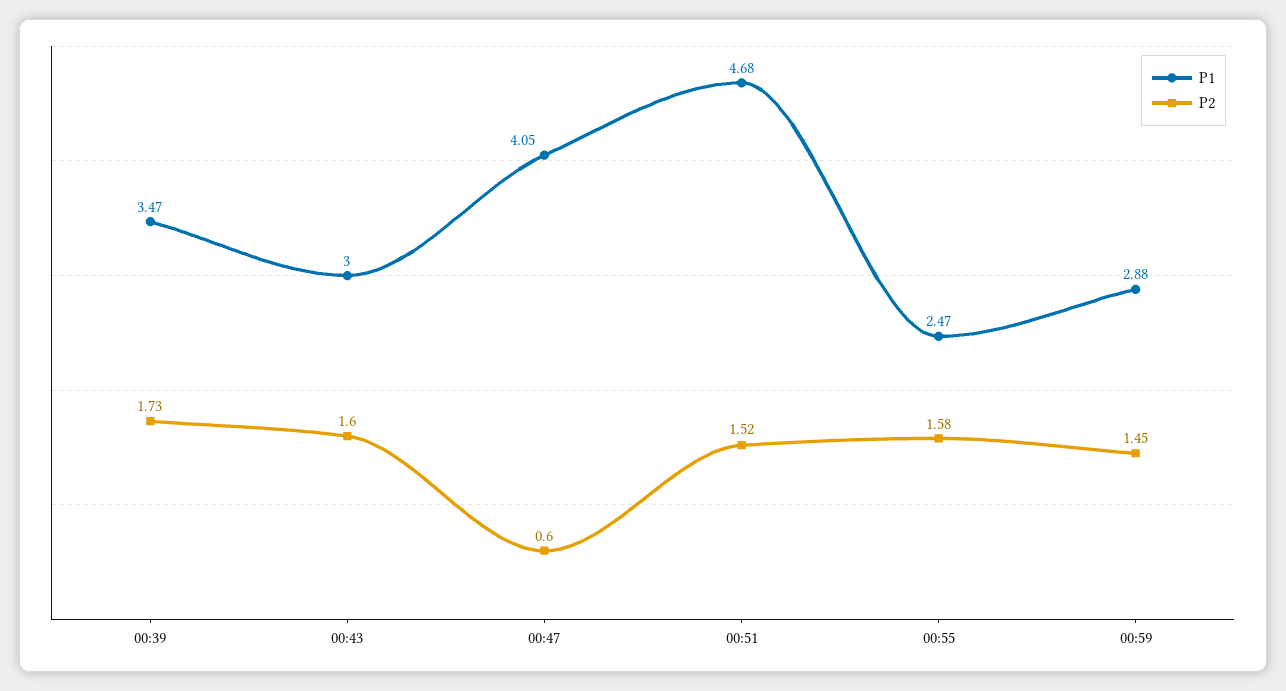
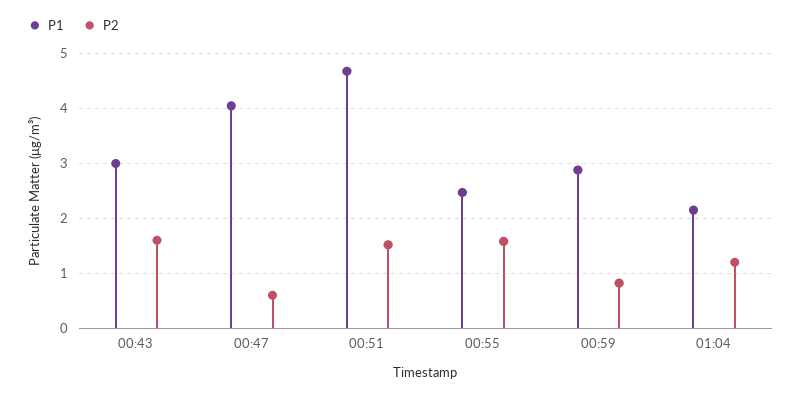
P1, 00:39: 3.47 -> none
P2, 00:39: 1.73 -> none
P2, 00:59: 1.45 -> 0.8
P1, 01:04: none -> 2.2
P2, 01:04: none -> 1.2

